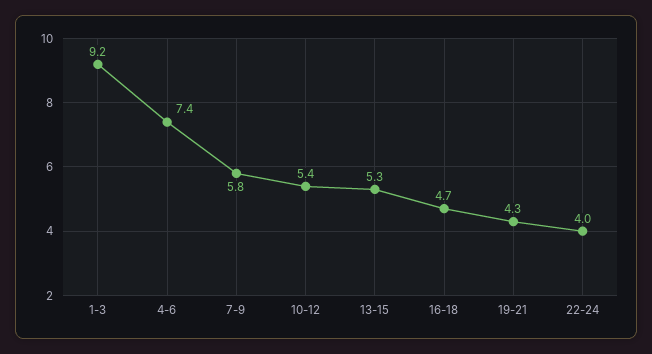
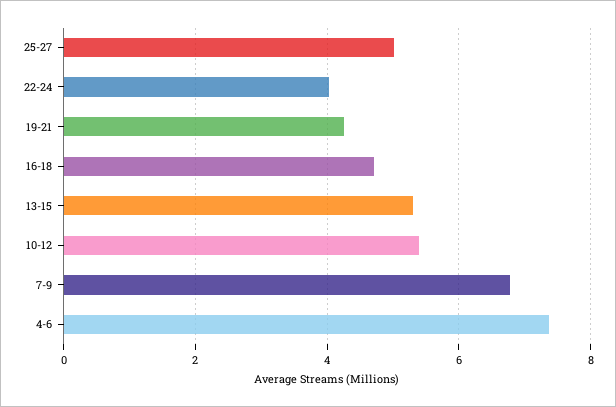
1-3: 9.2 -> none
7-9: 5.8 -> 6.8
25-27: none -> 5

